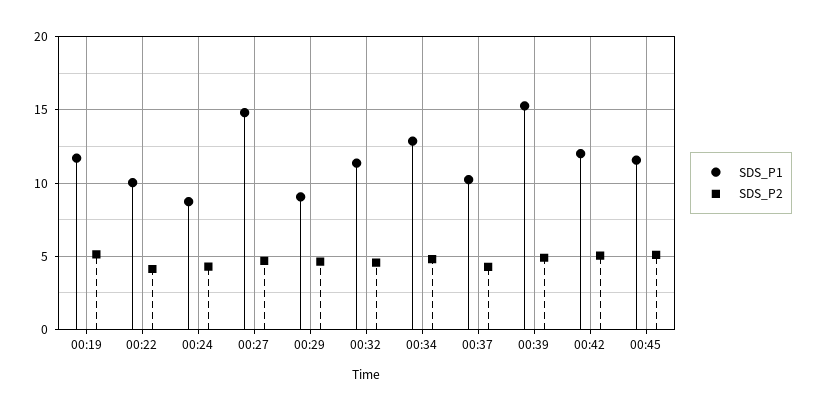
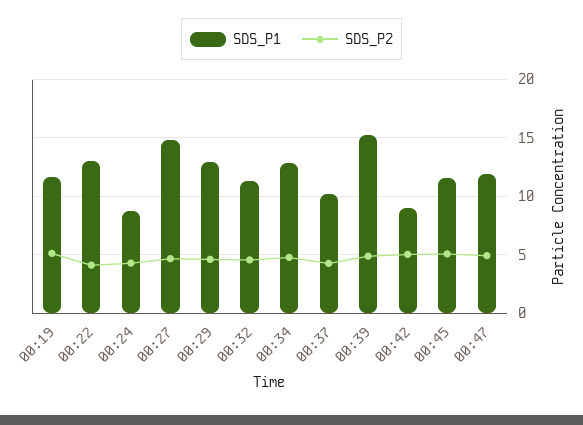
SDS_P1, 00:22: 10 -> 13
SDS_P1, 00:29: 9 -> 13
SDS_P1, 00:42: 12 -> 9
SDS_P1, 00:47: none -> 12
SDS_P2, 00:47: none -> 5

